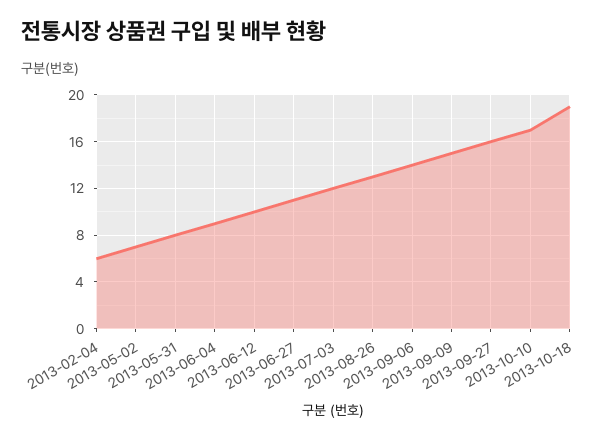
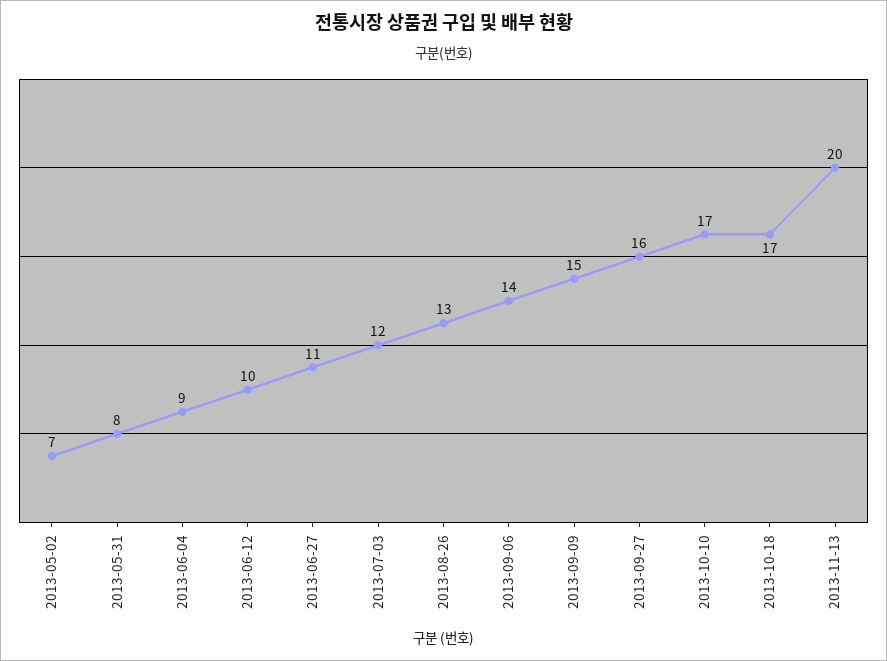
2013-02-04: 6 -> none
2013-10-18: 19 -> 17
2013-11-13: none -> 20

